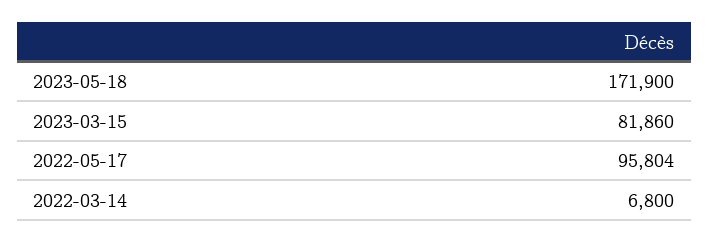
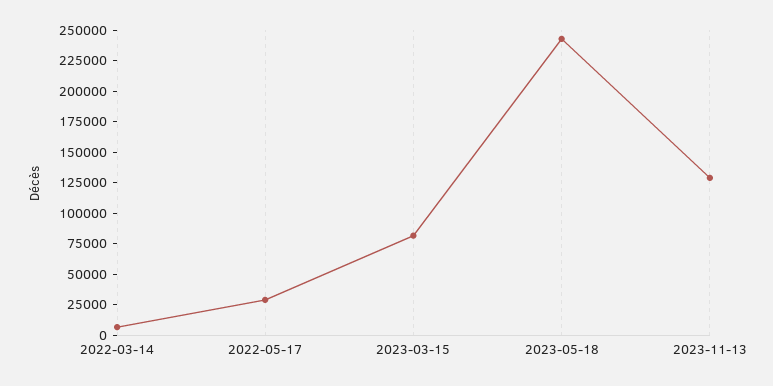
2023-05-18: 171900 -> 250000
2022-05-17: 95804 -> 25000
2023-11-13: none -> 125000

